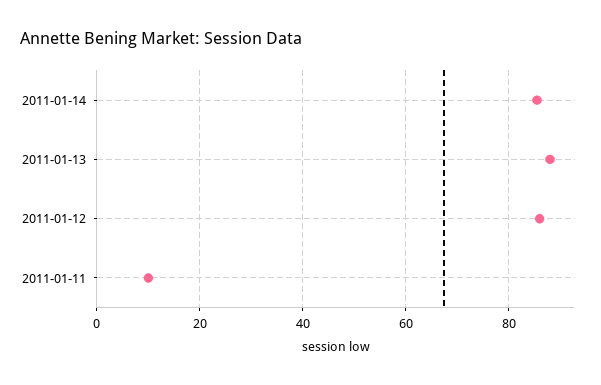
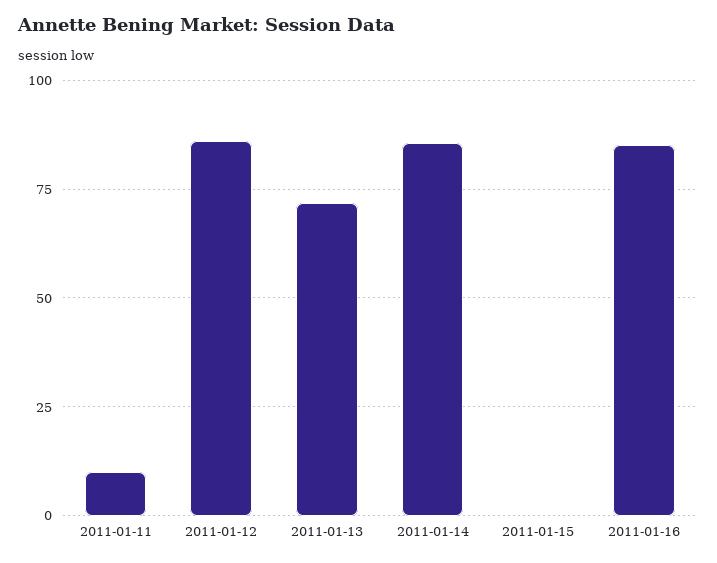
2011-01-13: 88 -> 72.5
2011-01-15: none -> 0
2011-01-16: none -> 85

